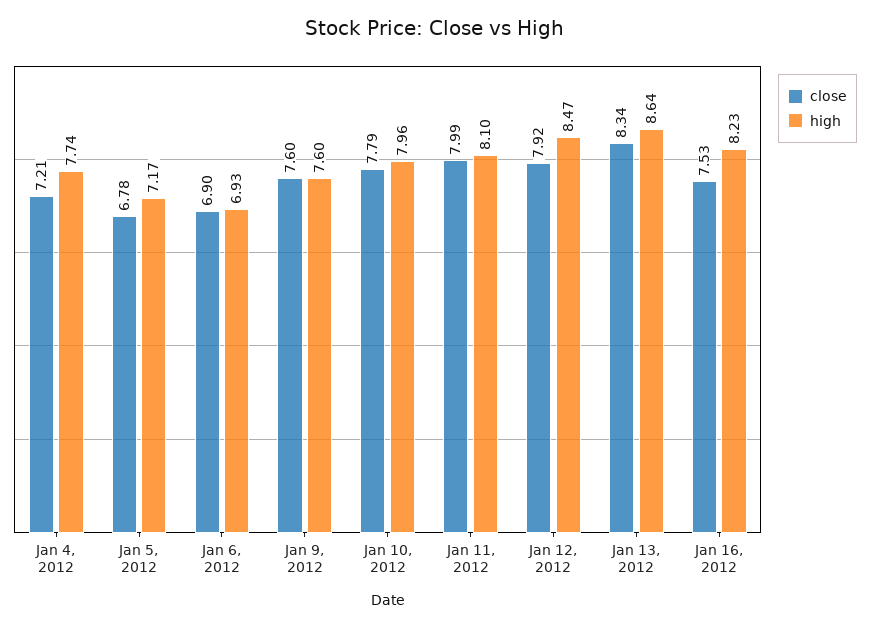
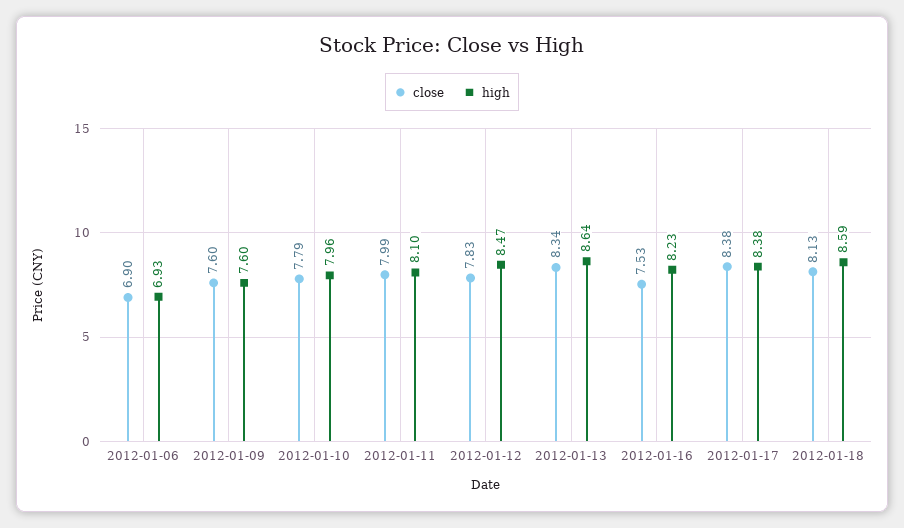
close, Jan 4, 2012: 7.21 -> none
high, Jan 4, 2012: 7.74 -> none
close, Jan 5, 2012: 6.78 -> none
high, Jan 5, 2012: 7.17 -> none
close, Jan 12, 2012: 7.92 -> 7.83
close, 2012-01-17: none -> 8.38
high, 2012-01-17: none -> 8.38
close, 2012-01-18: none -> 8.13
high, 2012-01-18: none -> 8.59

